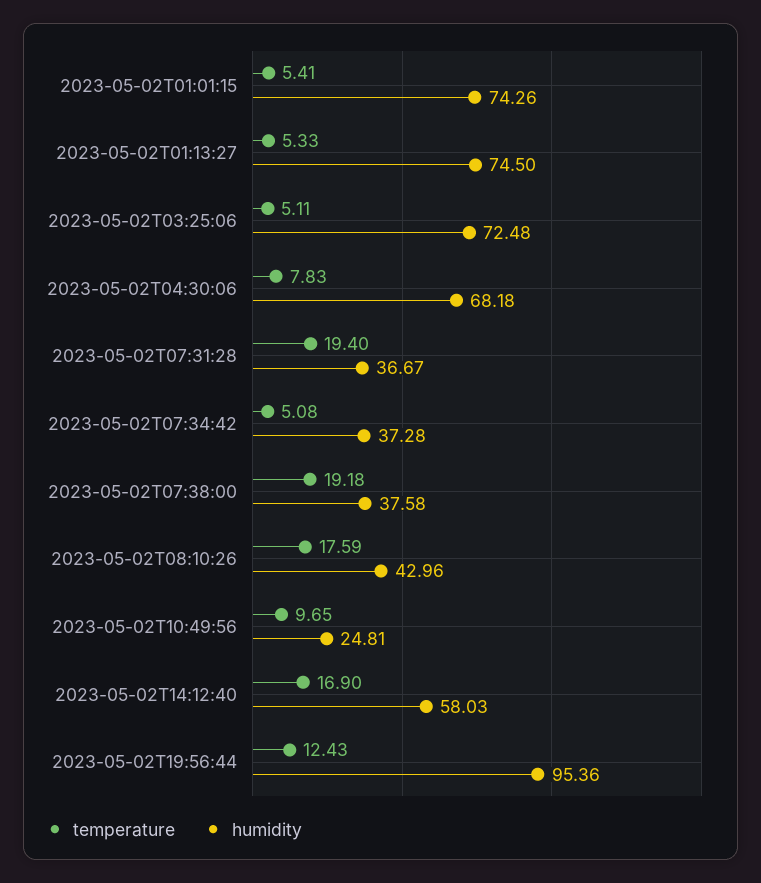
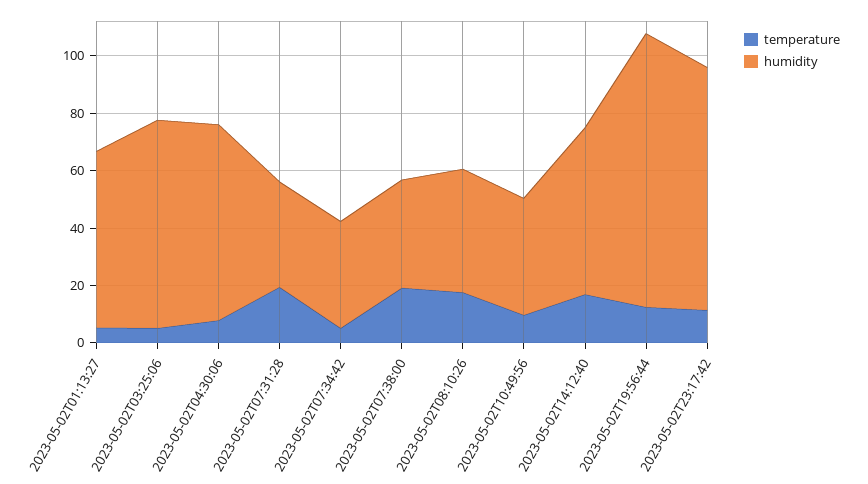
temperature, 2023-05-02T01:01:15: 5.41 -> none
humidity, 2023-05-02T01:01:15: 74.26 -> none
humidity, 2023-05-02T01:13:27: 74.5 -> 60
humidity, 2023-05-02T10:49:56: 24.81 -> 40
temperature, 2023-05-02T23:17:42: none -> 10
humidity, 2023-05-02T23:17:42: none -> 85

